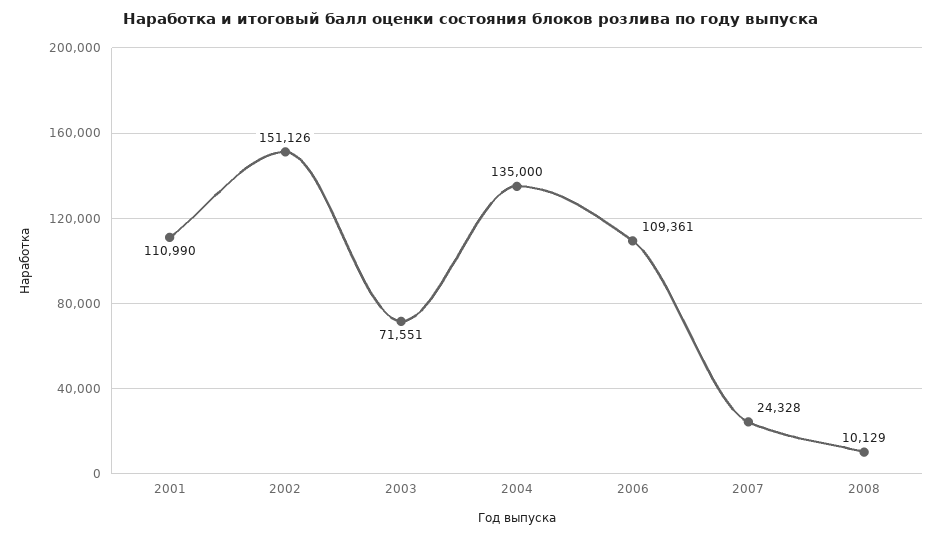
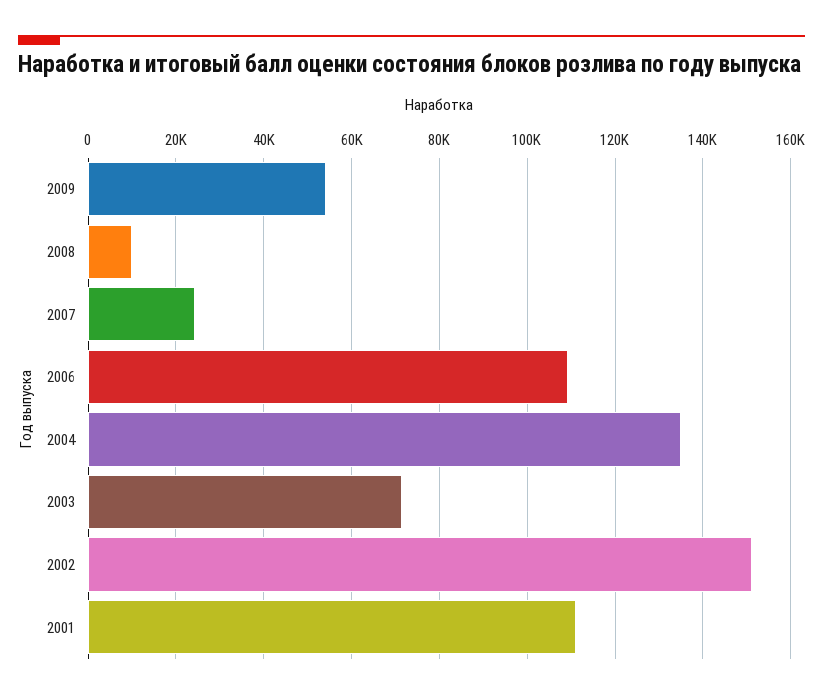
2009: none -> 54000

